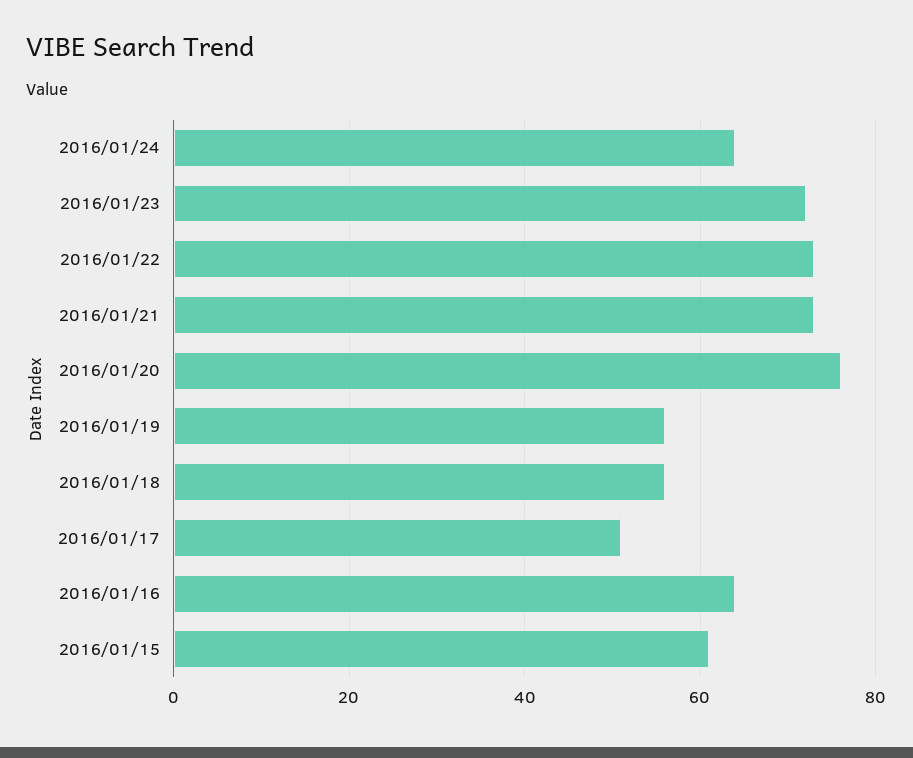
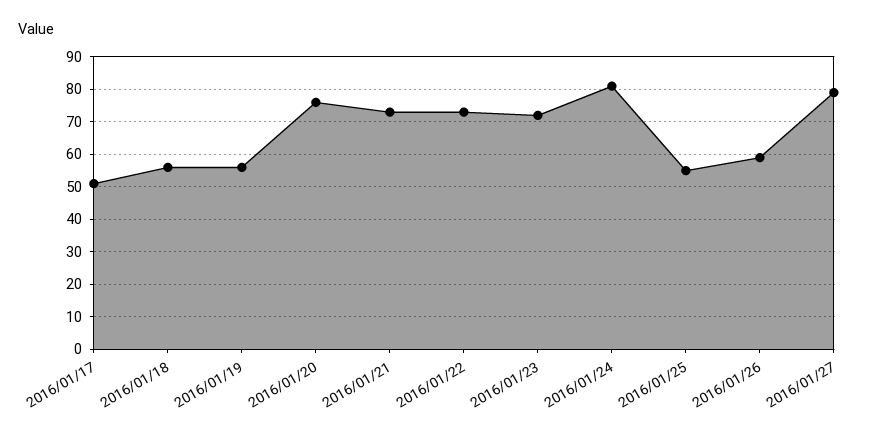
2016/01/24: 65 -> 80
2016/01/16: 65 -> none
2016/01/15: 60 -> none
2016/01/25: none -> 55
2016/01/26: none -> 60
2016/01/27: none -> 80

